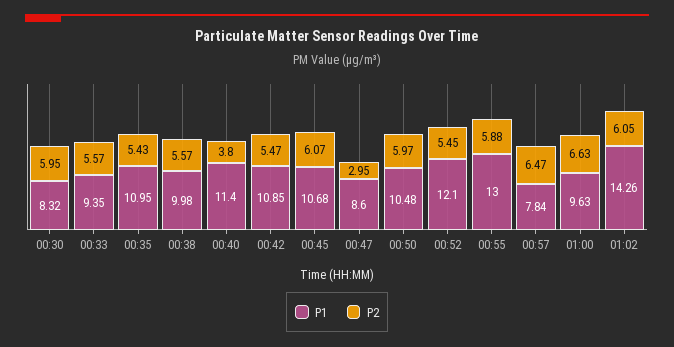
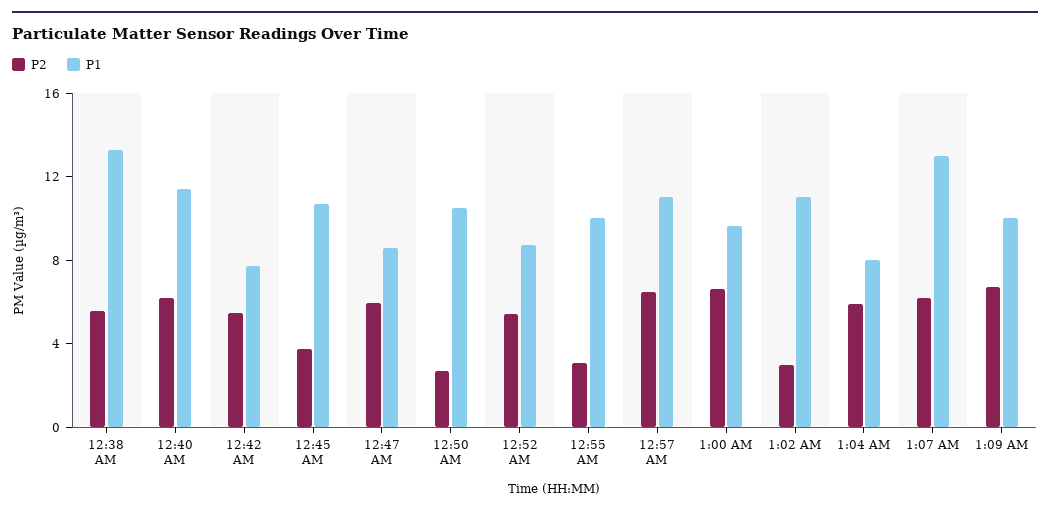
P1, 00:30: 8.32 -> none
P2, 00:30: 5.95 -> none
P1, 00:33: 9.35 -> none
P2, 00:33: 5.57 -> none
P1, 00:35: 10.95 -> none
P2, 00:35: 5.43 -> none
P1, 00:38: 9.98 -> 13
P2, 00:40: 3.8 -> 6
P1, 00:42: 10.85 -> 8
P2, 00:45: 6.07 -> 4
P2, 00:47: 2.95 -> 6
P2, 00:50: 5.97 -> 3
P1, 00:52: 12.1 -> 9
P1, 00:55: 13 -> 10
P2, 00:55: 5.88 -> 3
P1, 00:57: 7.84 -> 11
P1, 01:02: 14.26 -> 11
P2, 01:02: 6.05 -> 3
P2, 1:04 AM: none -> 6
P1, 1:04 AM: none -> 8
P2, 1:07 AM: none -> 6
P1, 1:07 AM: none -> 13
P2, 1:09 AM: none -> 7
P1, 1:09 AM: none -> 10

